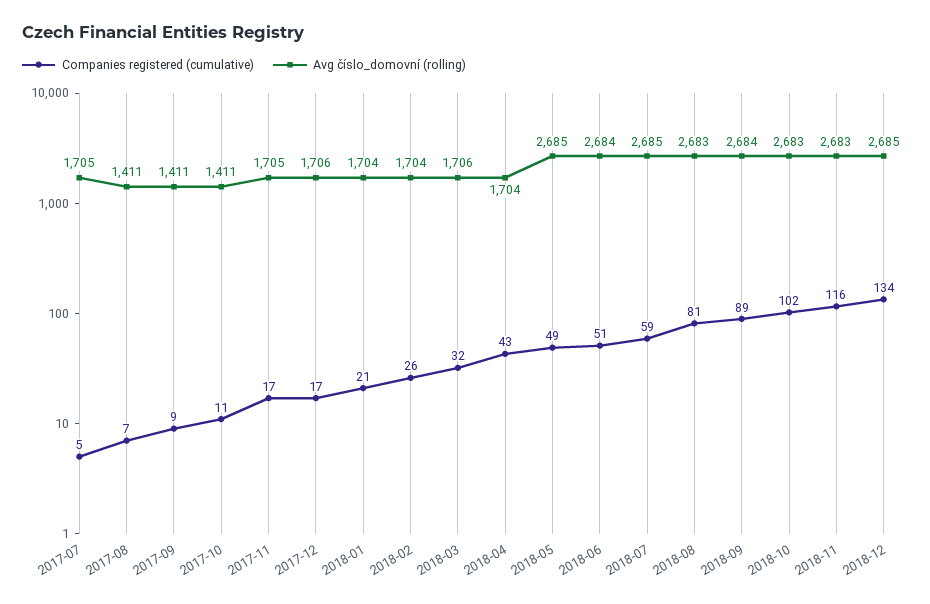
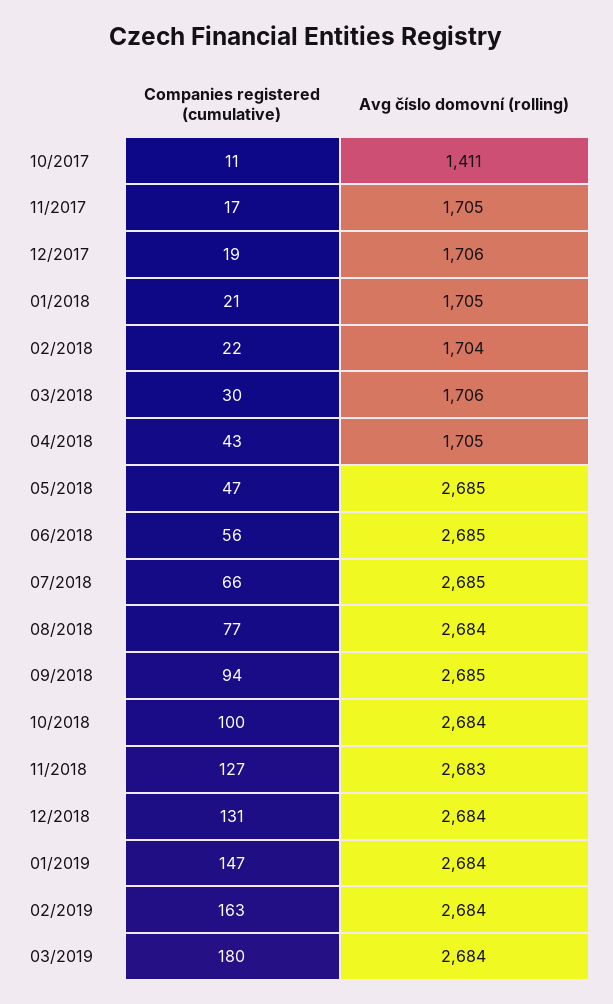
Companies registered (cumulative), 2017-07: 5 -> none
Avg číslo_domovní (rolling), 2017-07: 1705 -> none
Companies registered (cumulative), 2017-08: 7 -> none
Avg číslo_domovní (rolling), 2017-08: 1411 -> none
Companies registered (cumulative), 2017-09: 9 -> none
Avg číslo_domovní (rolling), 2017-09: 1411 -> none
Companies registered (cumulative), 2017-12: 17 -> 19
Avg číslo_domovní (rolling), 2018-01: 1704 -> 1705
Companies registered (cumulative), 2018-02: 26 -> 22
Companies registered (cumulative), 2018-03: 32 -> 30
Avg číslo_domovní (rolling), 2018-04: 1704 -> 1705
Companies registered (cumulative), 2018-05: 49 -> 47
Companies registered (cumulative), 2018-06: 51 -> 56
Avg číslo_domovní (rolling), 2018-06: 2684 -> 2685
Companies registered (cumulative), 2018-07: 59 -> 66
Companies registered (cumulative), 2018-08: 81 -> 77
Avg číslo_domovní (rolling), 2018-08: 2683 -> 2684
Companies registered (cumulative), 2018-09: 89 -> 94
Avg číslo_domovní (rolling), 2018-09: 2684 -> 2685
Companies registered (cumulative), 2018-10: 102 -> 100
Avg číslo_domovní (rolling), 2018-10: 2683 -> 2684
Companies registered (cumulative), 2018-11: 116 -> 127
Companies registered (cumulative), 2018-12: 134 -> 131
Avg číslo_domovní (rolling), 2018-12: 2685 -> 2684
Companies registered (cumulative), 01/2019: none -> 147
Avg číslo_domovní (rolling), 01/2019: none -> 2684
Companies registered (cumulative), 02/2019: none -> 163
Avg číslo_domovní (rolling), 02/2019: none -> 2684
Companies registered (cumulative), 03/2019: none -> 180
Avg číslo_domovní (rolling), 03/2019: none -> 2684

